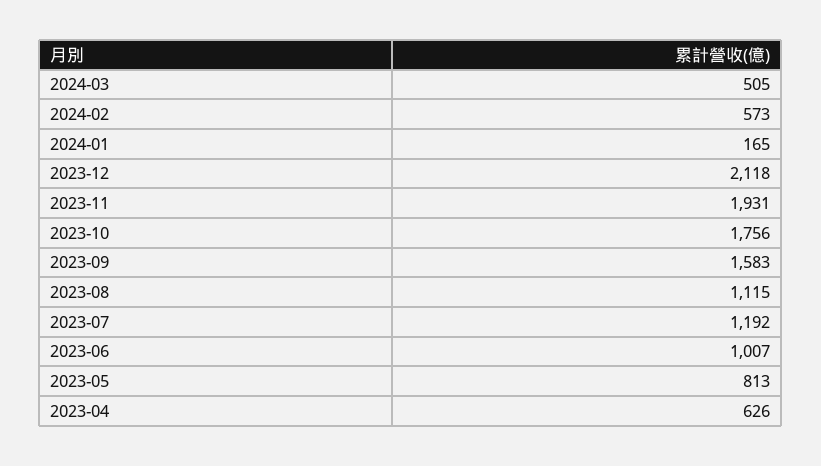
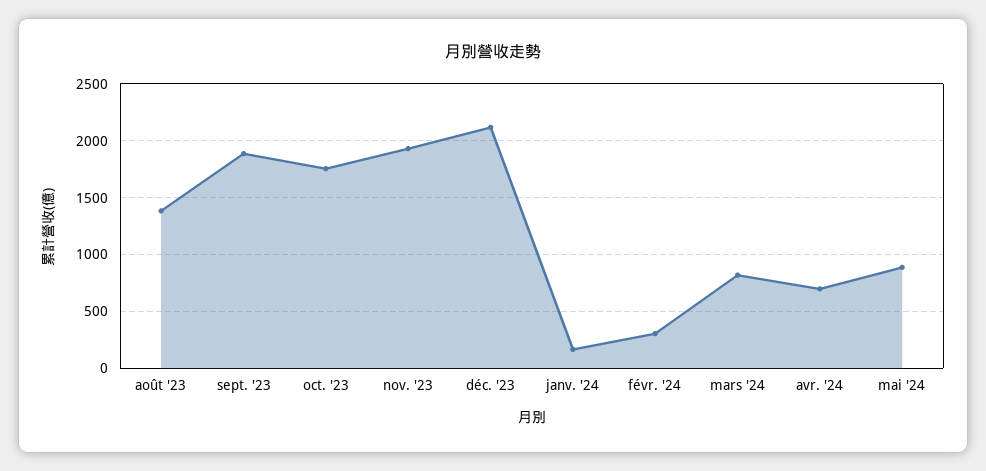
2024-03: 505 -> 800
2024-02: 573 -> 300
2023-09: 1583 -> 1900
2023-08: 1115 -> 1400
2023-07: 1192 -> none
2023-06: 1007 -> none
2023-05: 813 -> none
2023-04: 626 -> none
avr. '24: none -> 700
mai '24: none -> 900

